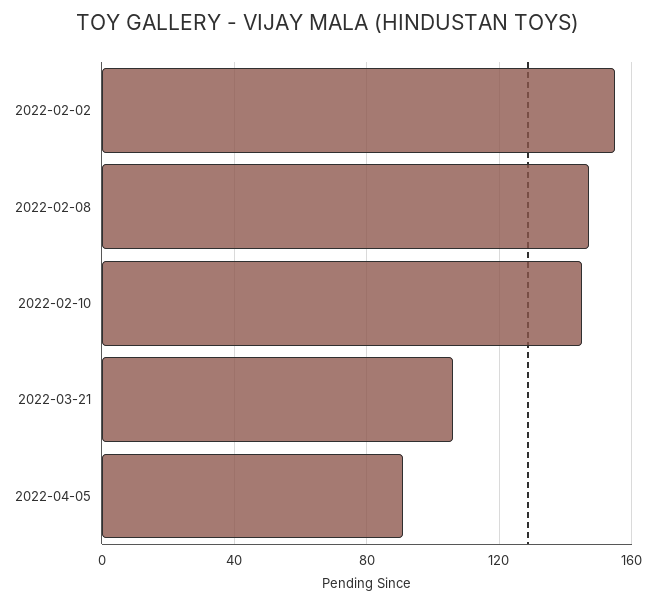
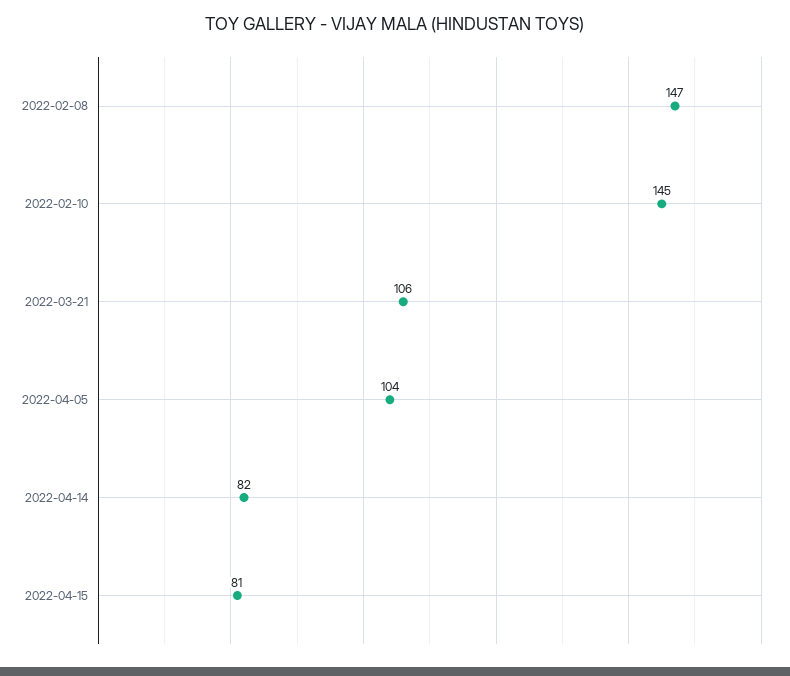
2022-02-02: 155 -> none
2022-04-05: 90 -> 104
2022-04-14: none -> 82
2022-04-15: none -> 81

